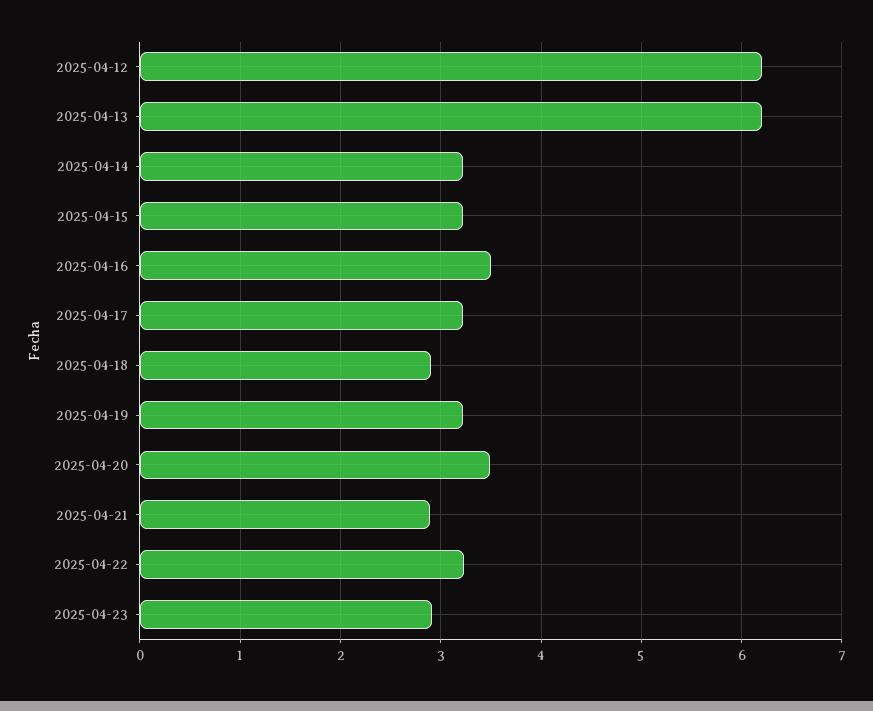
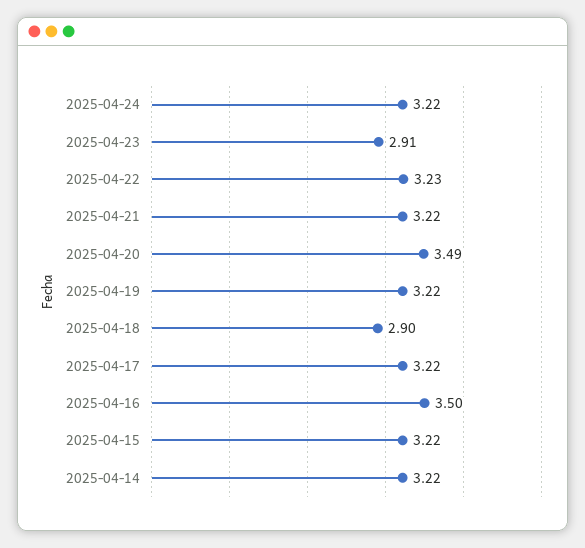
2025-04-12: 6.2 -> none
2025-04-13: 6.2 -> none
2025-04-21: 2.9 -> 3.22
2025-04-24: none -> 3.22

